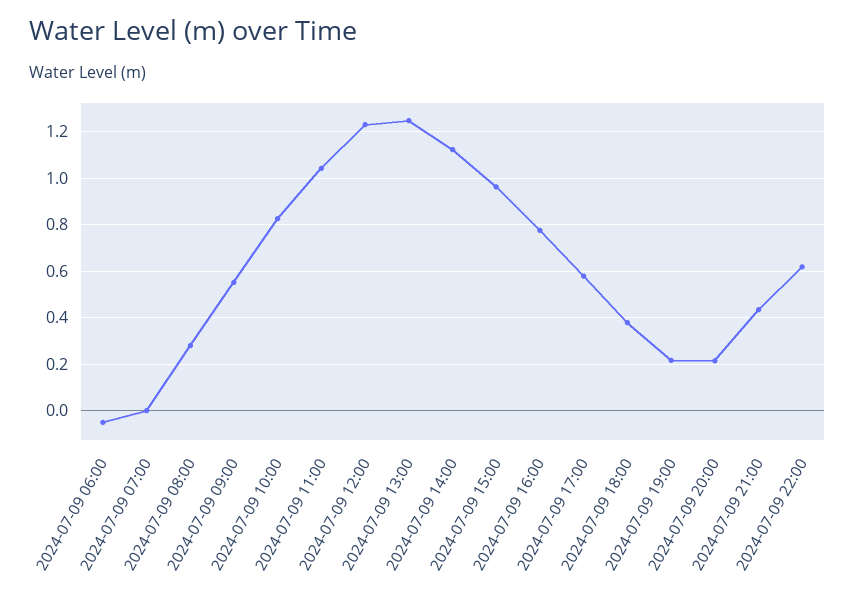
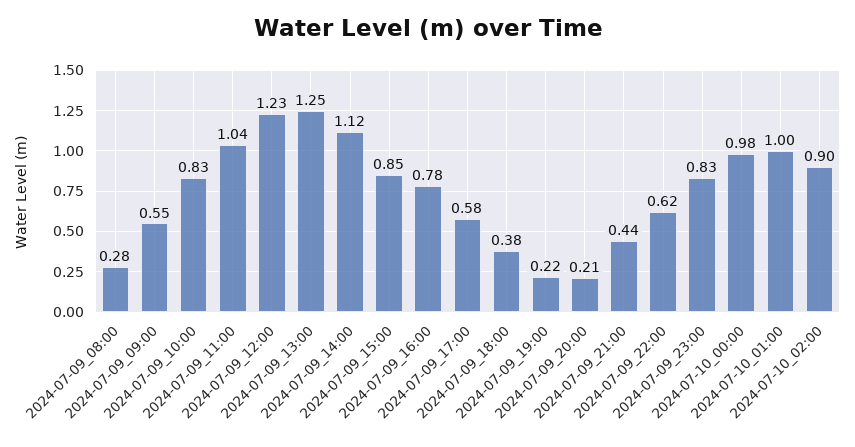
2024-07-09 06:00: -0.05 -> none
2024-07-09 07:00: 0 -> none
2024-07-09 15:00: 0.95 -> 0.85
2024-07-09_23:00: none -> 0.83
2024-07-10_00:00: none -> 0.98
2024-07-10_01:00: none -> 1
2024-07-10_02:00: none -> 0.9

